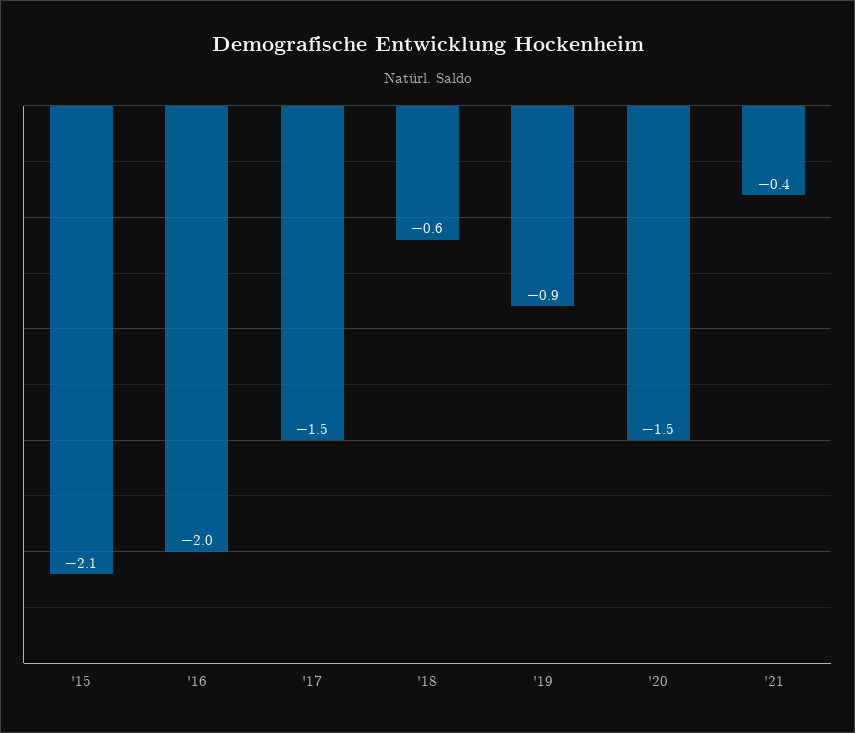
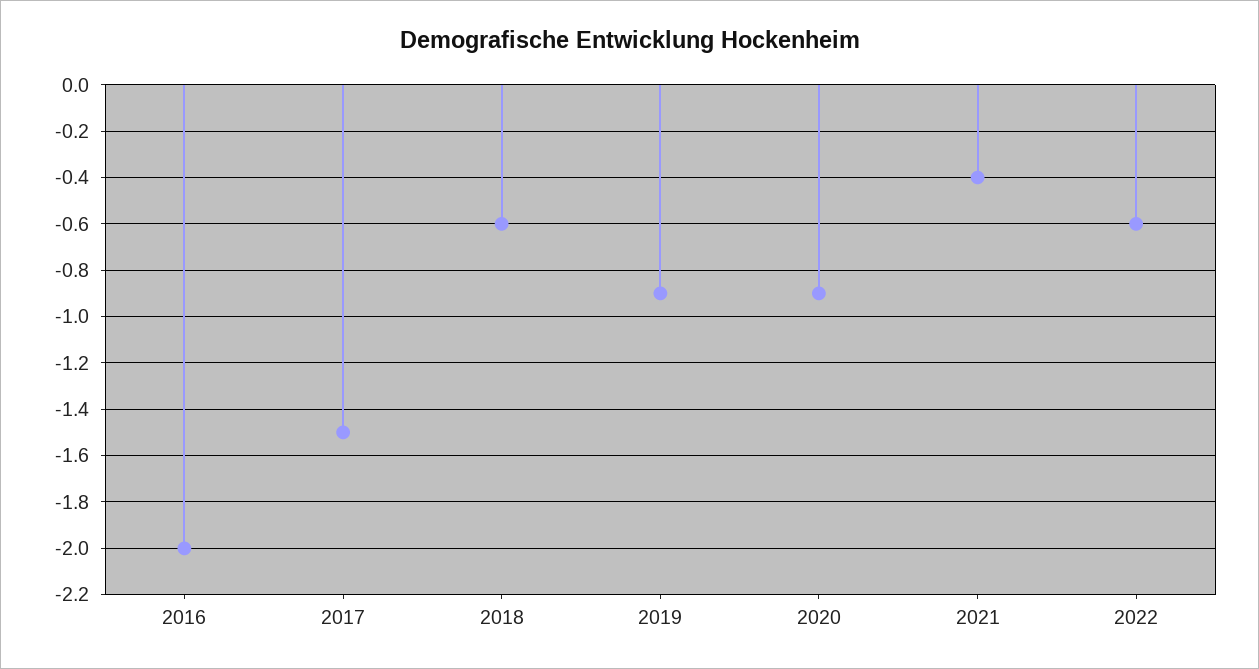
'15: -2.1 -> none
'20: -1.5 -> -0.9
2022: none -> -0.6

